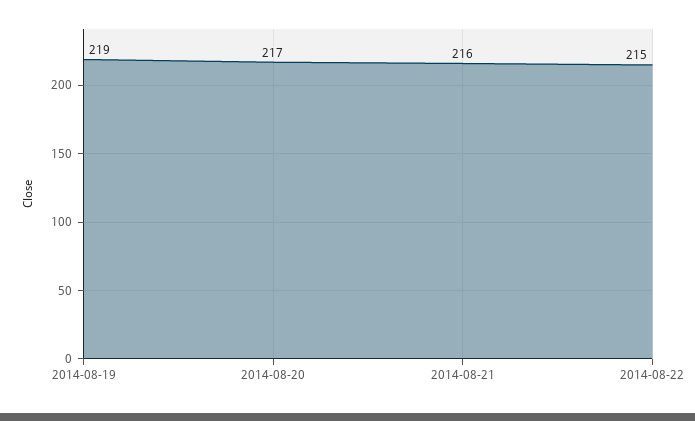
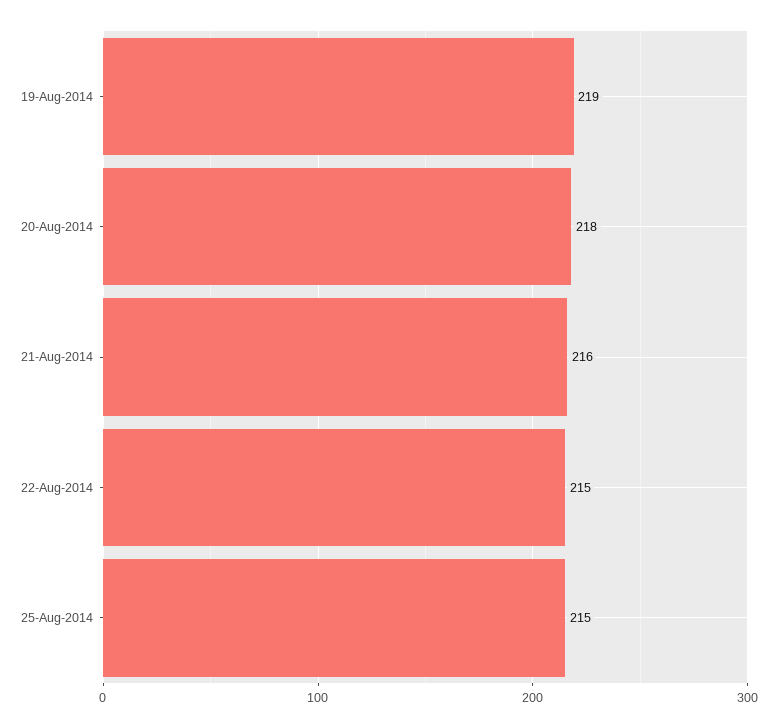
2014-08-20: 217 -> 218
25-Aug-2014: none -> 215

